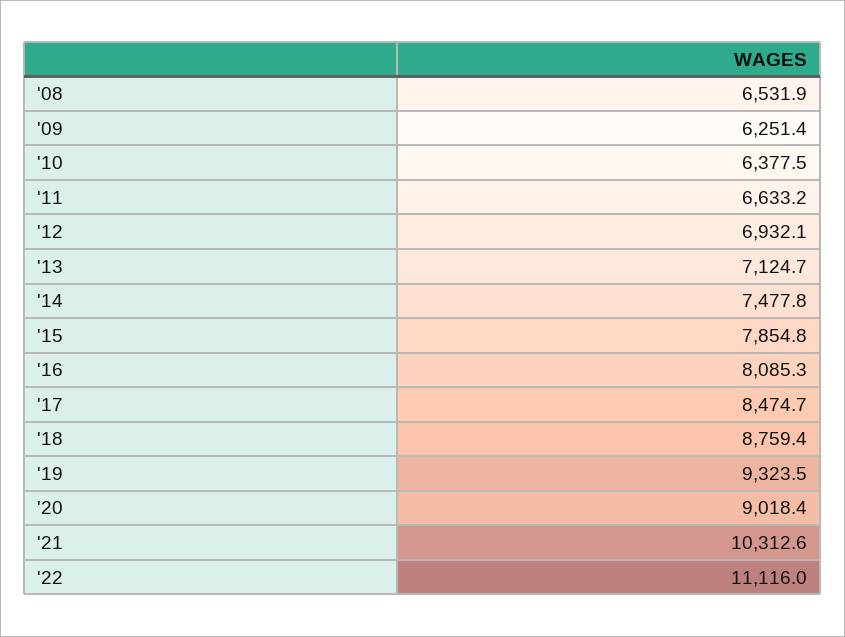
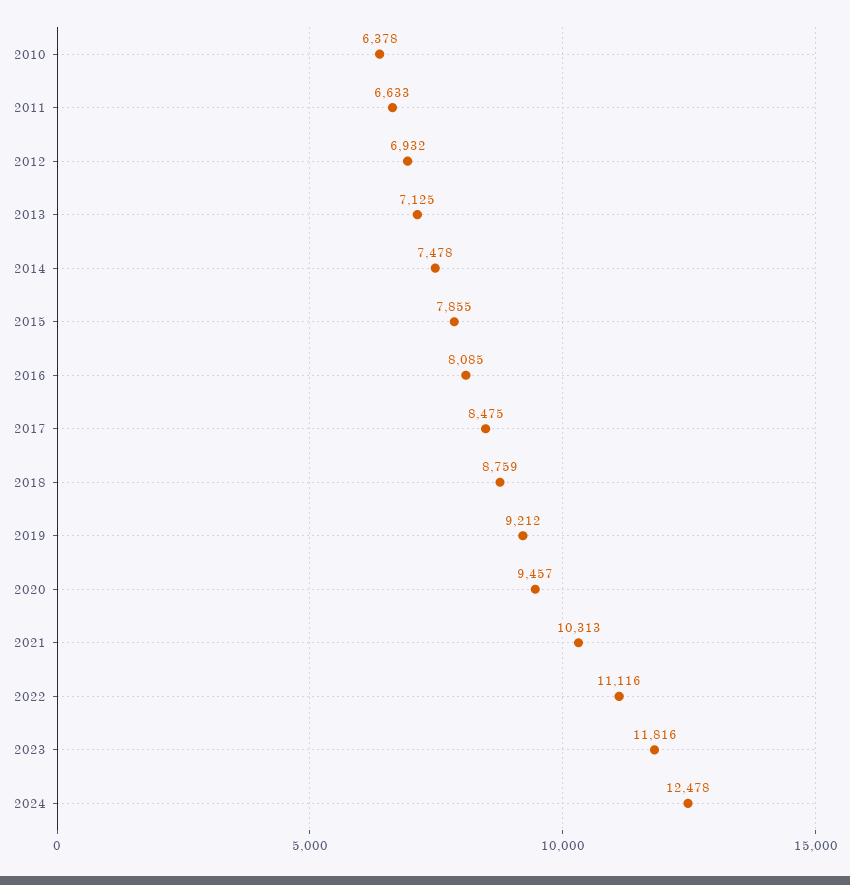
'08: 6531.9 -> none
'09: 6251.4 -> none
'19: 9323.5 -> 9212
'20: 9018.4 -> 9457
2023: none -> 11816
2024: none -> 12478

